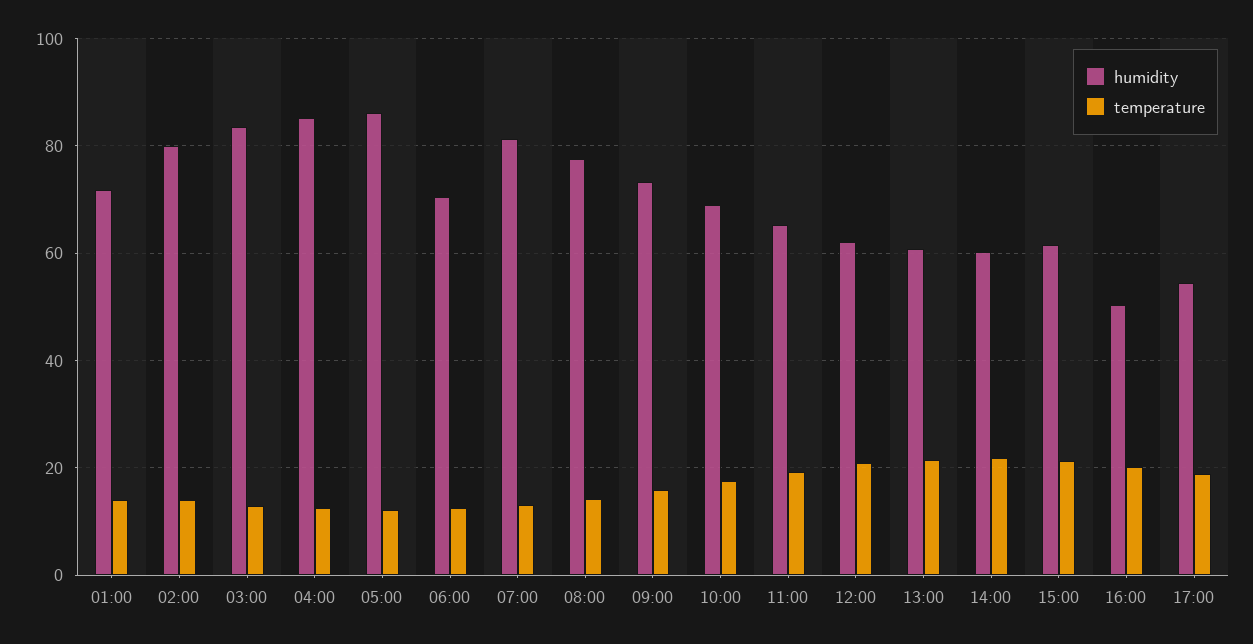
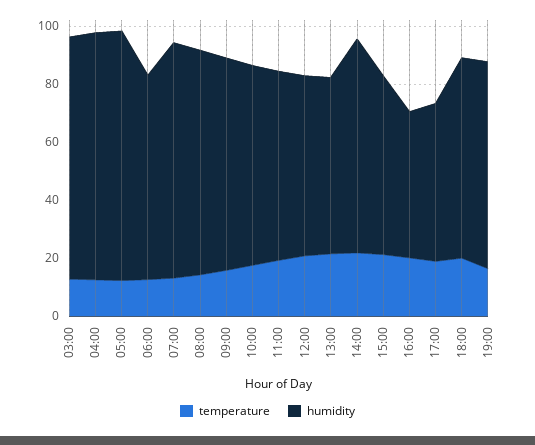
humidity, 01:00: 72 -> none
temperature, 01:00: 14 -> none
humidity, 02:00: 80 -> none
temperature, 02:00: 14 -> none
humidity, 14:00: 60 -> 75
temperature, 18:00: none -> 20
humidity, 18:00: none -> 70
temperature, 19:00: none -> 15
humidity, 19:00: none -> 70

